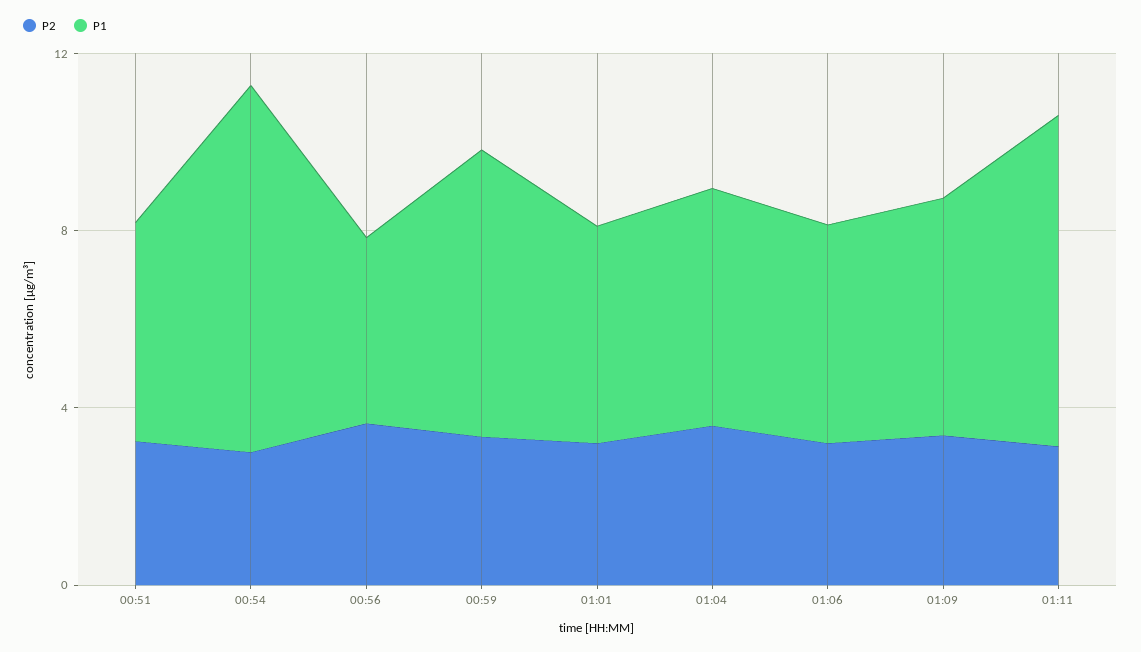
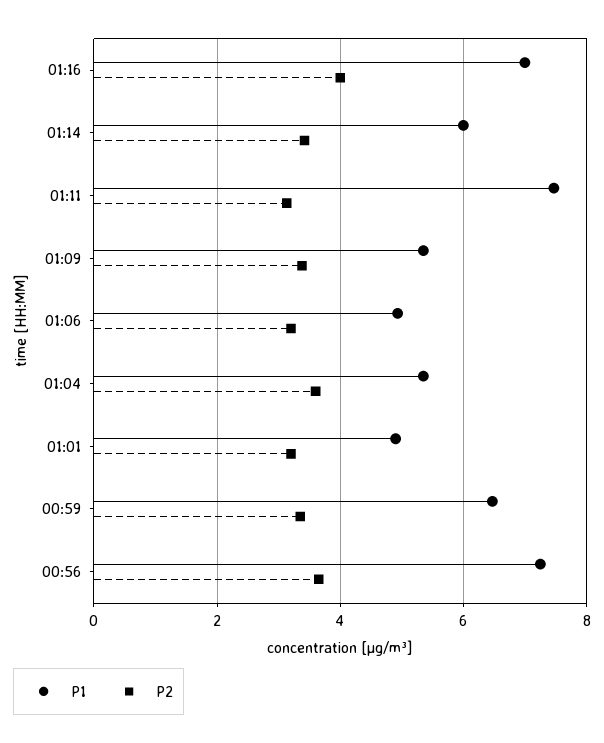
P2, 00:51: 3 -> none
P1, 00:51: 5 -> none
P2, 00:54: 3 -> none
P1, 00:54: 8 -> none
P1, 00:56: 4 -> 7.2
P1, 01:16: none -> 7
P2, 01:16: none -> 4
P1, 01:14: none -> 6
P2, 01:14: none -> 3.4

